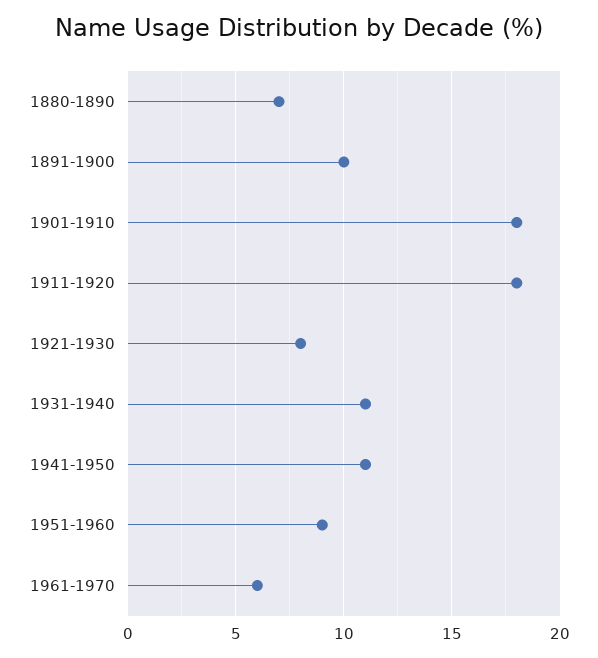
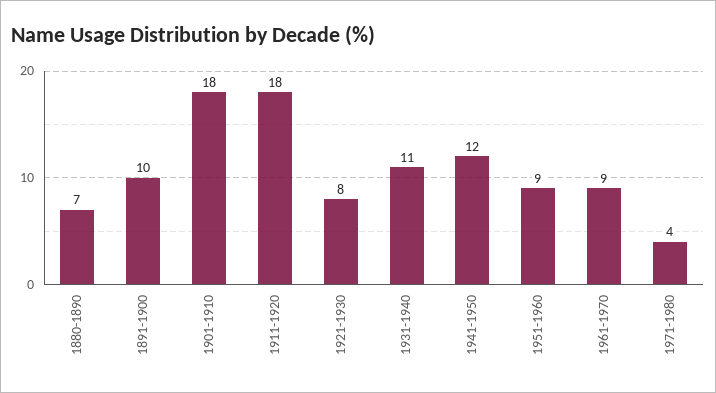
1941-1950: 11 -> 12
1961-1970: 6 -> 9
1971-1980: none -> 4

